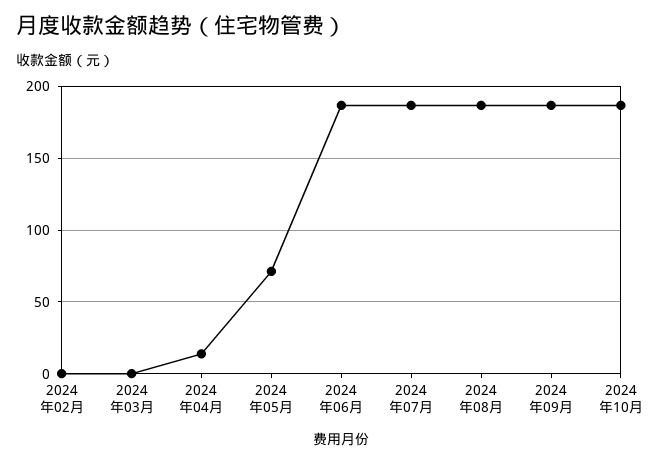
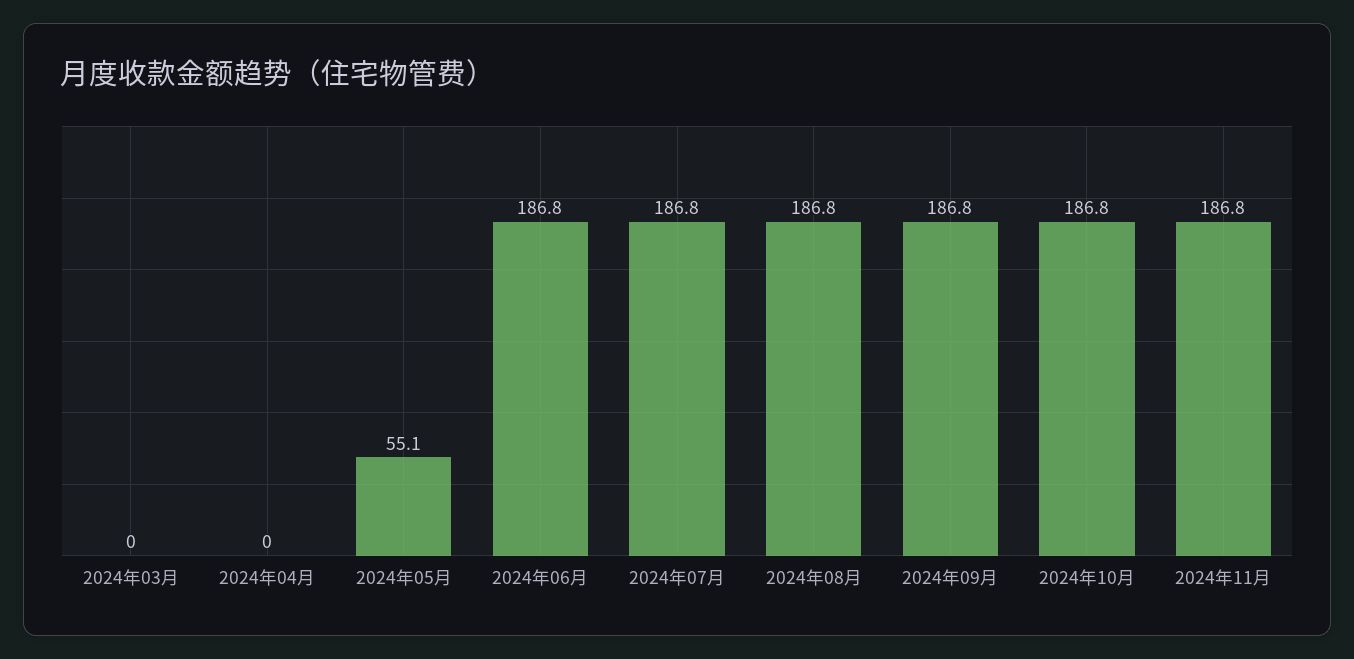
2024年02月: 0 -> none
2024年04月: 15 -> 0
2024年05月: 70 -> 55.1
2024年11月: none -> 186.8

